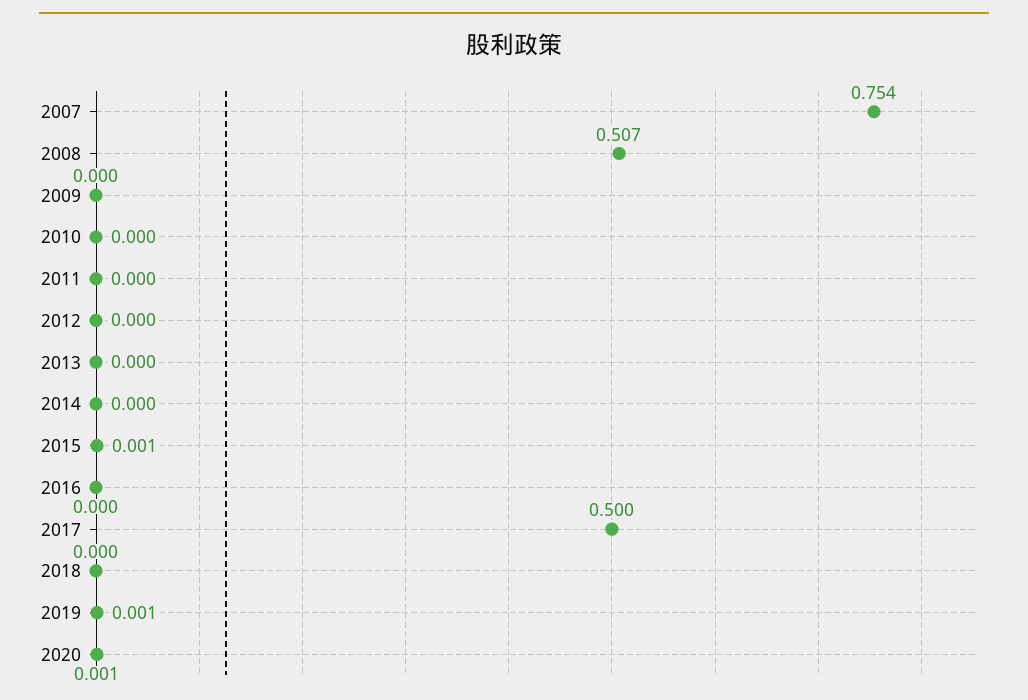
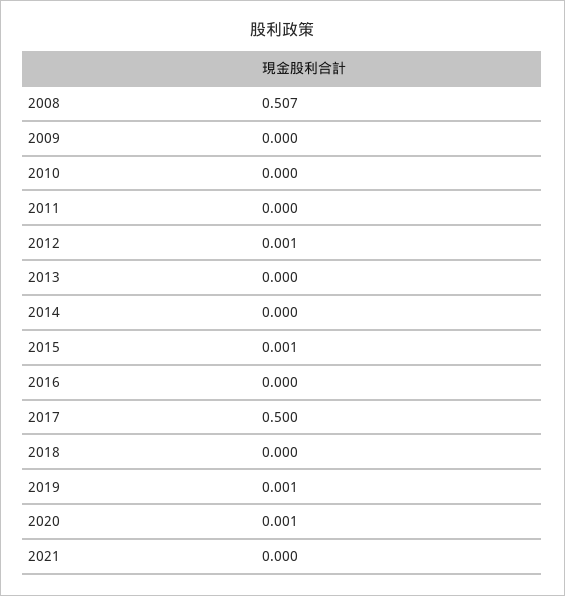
2007: 0.754 -> none
2012: 0 -> 0.001
2021: none -> 0

